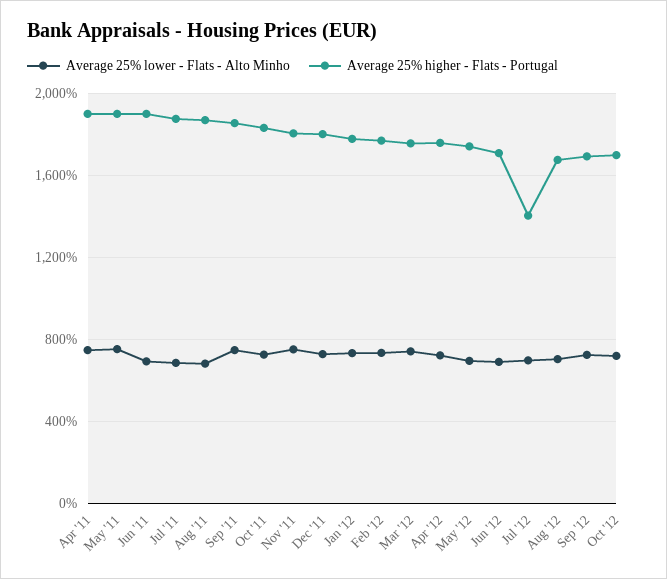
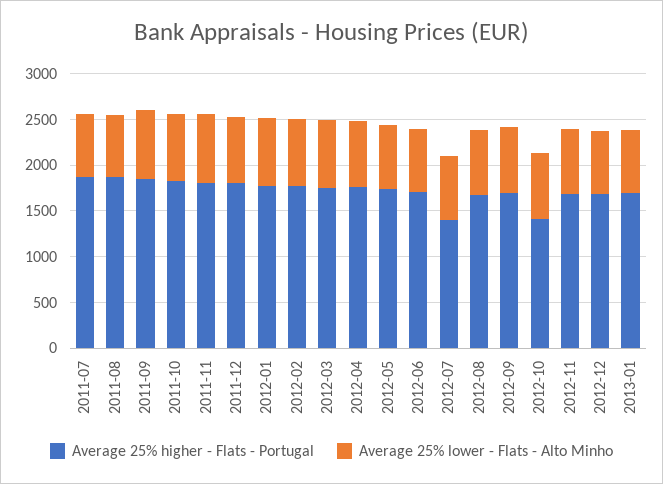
Average 25% lower - Flats - Alto Minho, Apr '11: 750 -> none
Average 25% higher - Flats - Portugal, Apr '11: 1900 -> none
Average 25% lower - Flats - Alto Minho, May '11: 750 -> none
Average 25% higher - Flats - Portugal, May '11: 1900 -> none
Average 25% lower - Flats - Alto Minho, Jun '11: 700 -> none
Average 25% higher - Flats - Portugal, Jun '11: 1900 -> none
Average 25% higher - Flats - Portugal, Oct '12: 1700 -> 1400
Average 25% higher - Flats - Portugal, 2012-11: none -> 1700
Average 25% lower - Flats - Alto Minho, 2012-11: none -> 700
Average 25% higher - Flats - Portugal, 2012-12: none -> 1700
Average 25% lower - Flats - Alto Minho, 2012-12: none -> 700
Average 25% higher - Flats - Portugal, 2013-01: none -> 1700
Average 25% lower - Flats - Alto Minho, 2013-01: none -> 700

